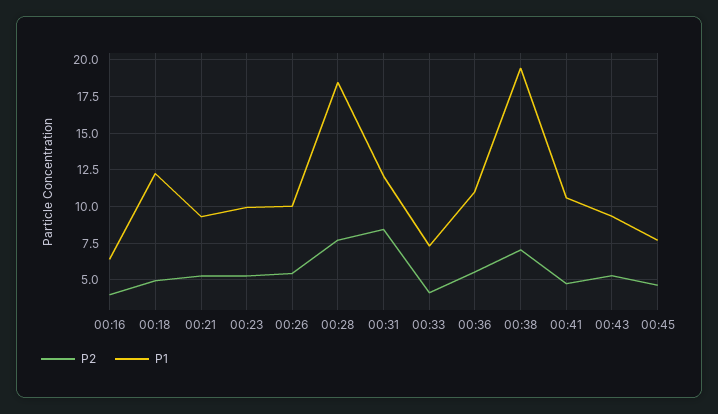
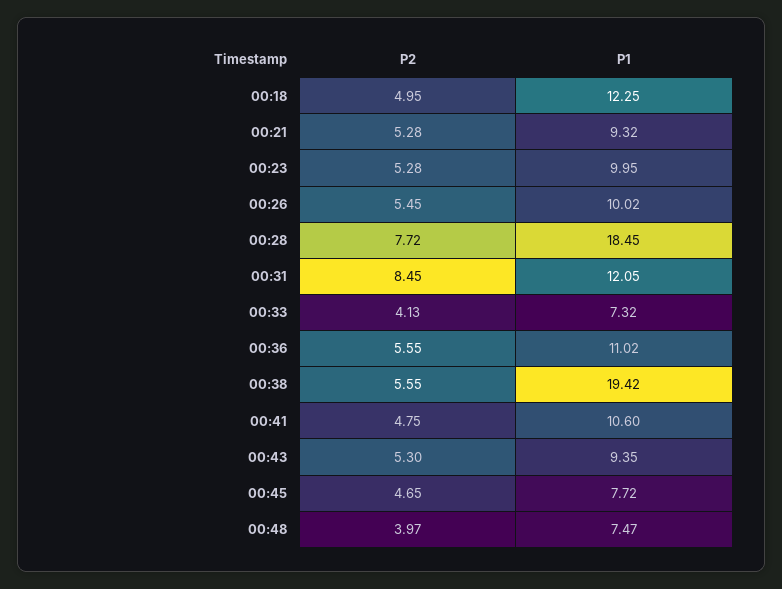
P2, 00:16: 4 -> none
P1, 00:16: 6.5 -> none
P2, 00:38: 7 -> 5.55
P2, 00:48: none -> 3.97
P1, 00:48: none -> 7.47

